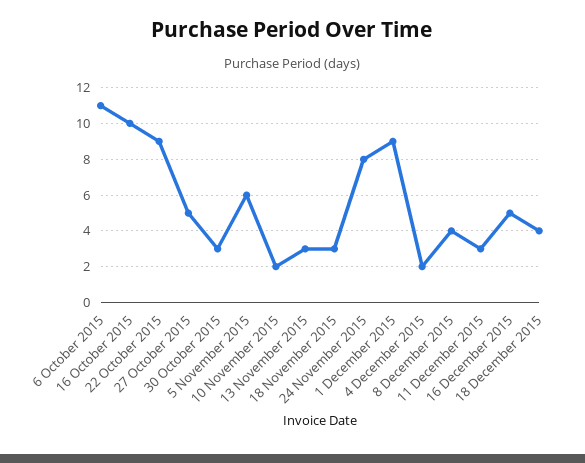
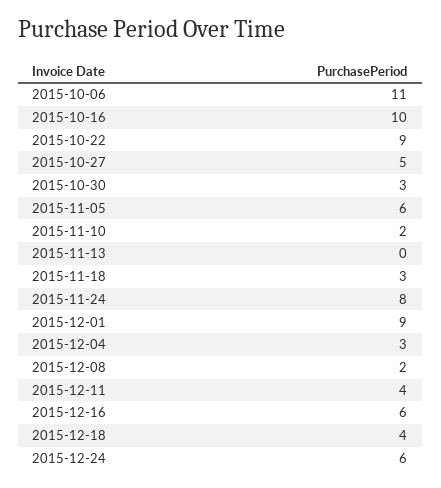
13 November 2015: 3 -> 0
4 December 2015: 2 -> 3
8 December 2015: 4 -> 2
11 December 2015: 3 -> 4
16 December 2015: 5 -> 6
2015-12-24: none -> 6

